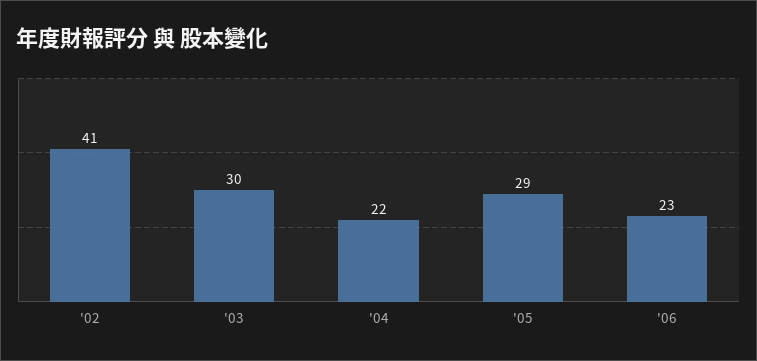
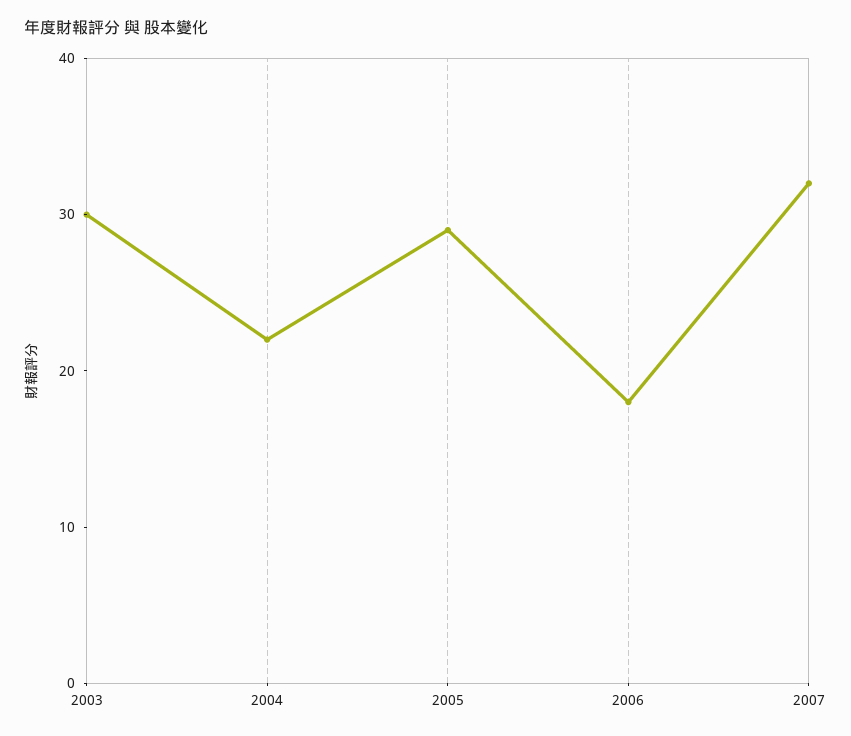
'02: 41 -> none
'06: 23 -> 18
2007: none -> 32

